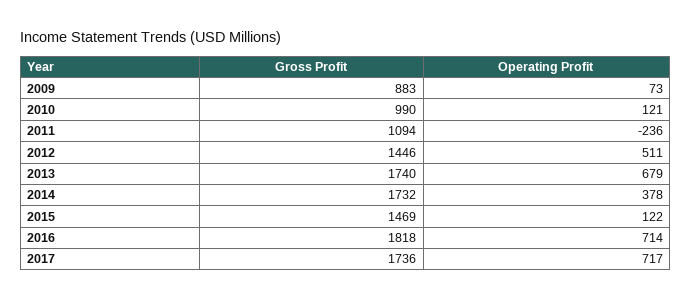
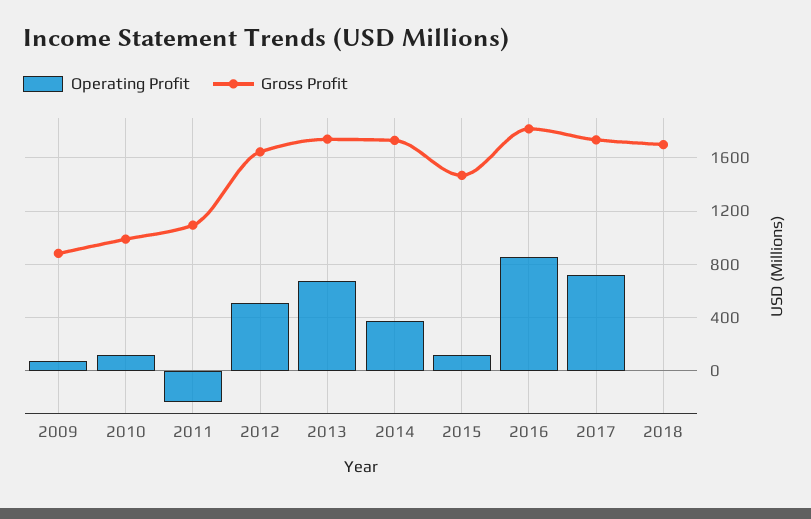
Gross Profit, 2012: 1446 -> 1650
Operating Profit, 2016: 714 -> 850
Operating Profit, 2018: none -> 0
Gross Profit, 2018: none -> 1700

